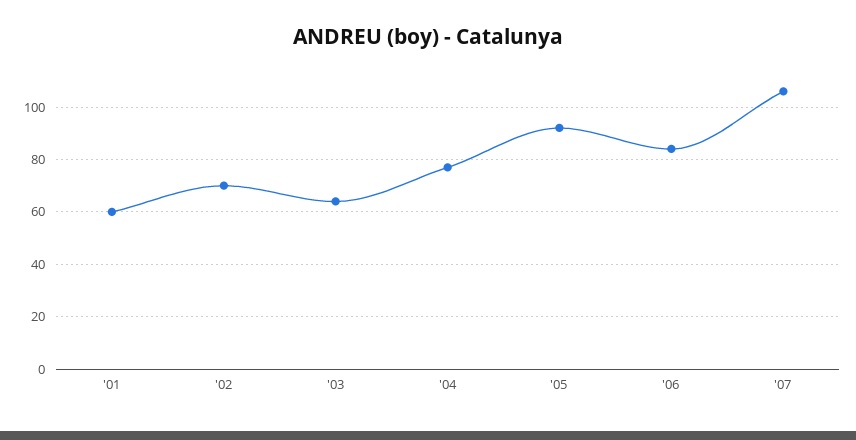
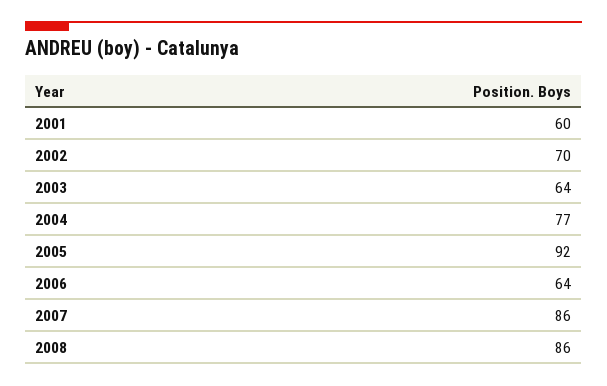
'06: 85 -> 64
'07: 105 -> 86
2008: none -> 86

